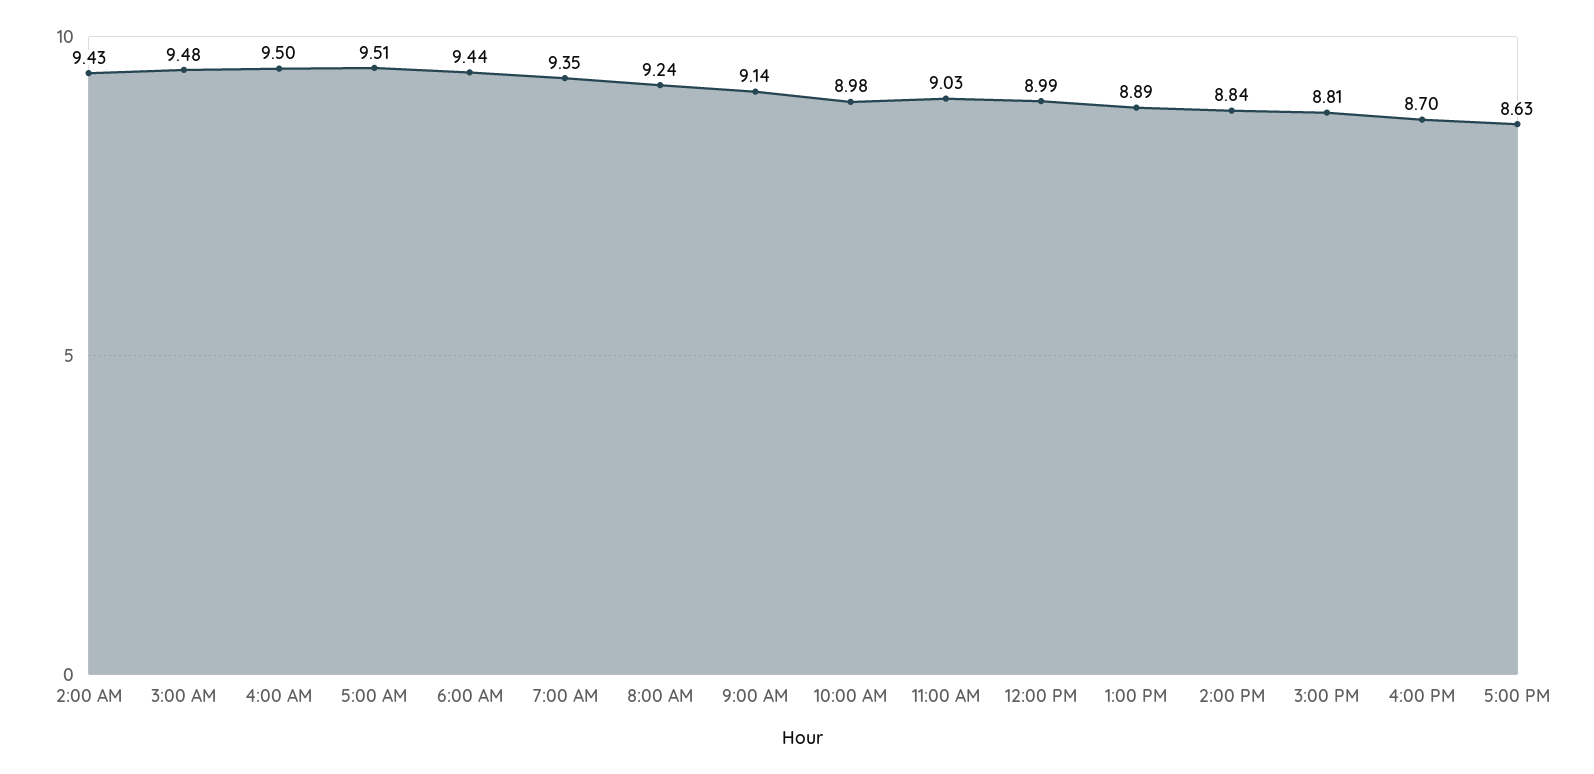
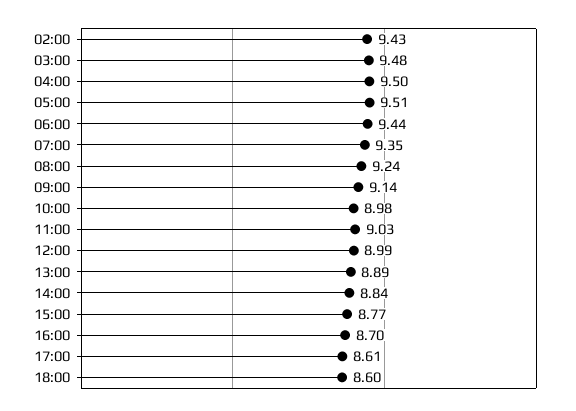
3:00 PM: 8.81 -> 8.77
5:00 PM: 8.63 -> 8.61
18:00: none -> 8.6

